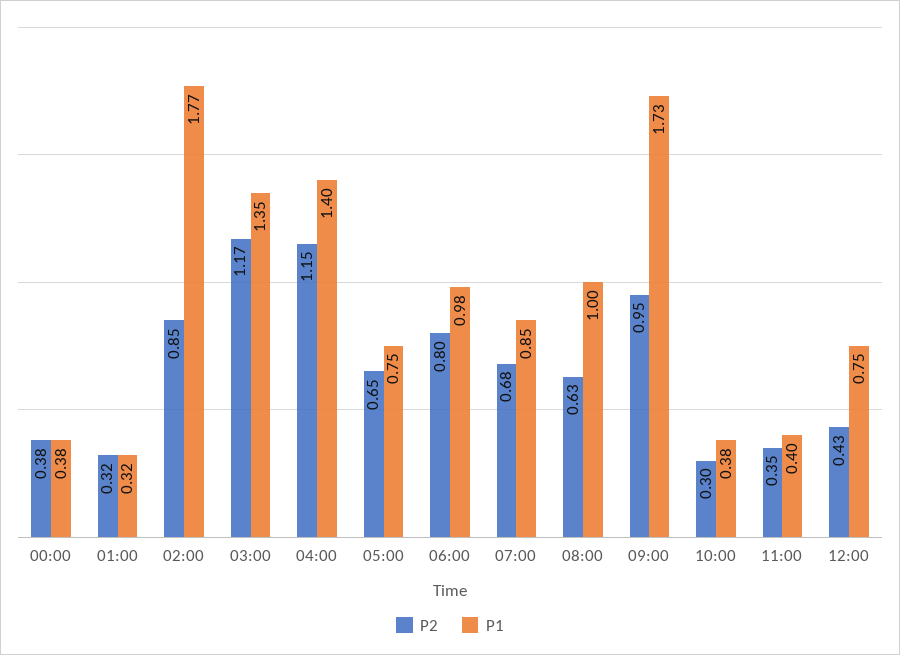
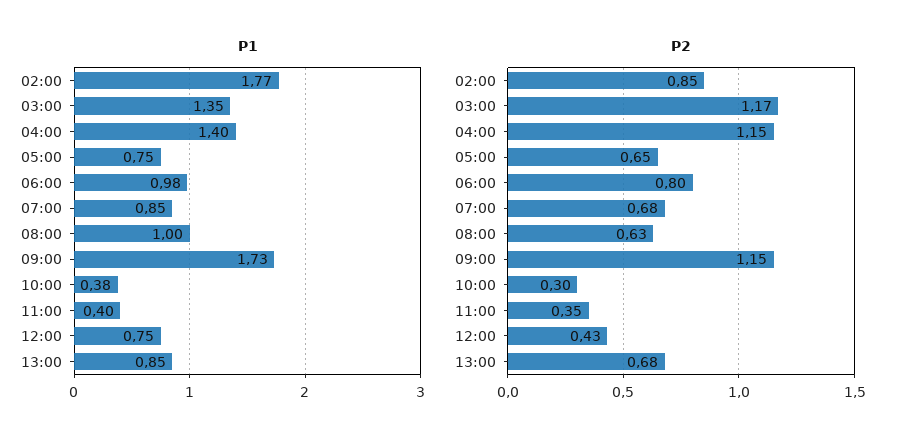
P2, 00:00: 0.38 -> none
P1, 00:00: 0.38 -> none
P2, 01:00: 0.32 -> none
P1, 01:00: 0.32 -> none
P2, 09:00: 0.95 -> 1.15
P1, 13:00: none -> 0.85
P2, 13:00: none -> 0.68

